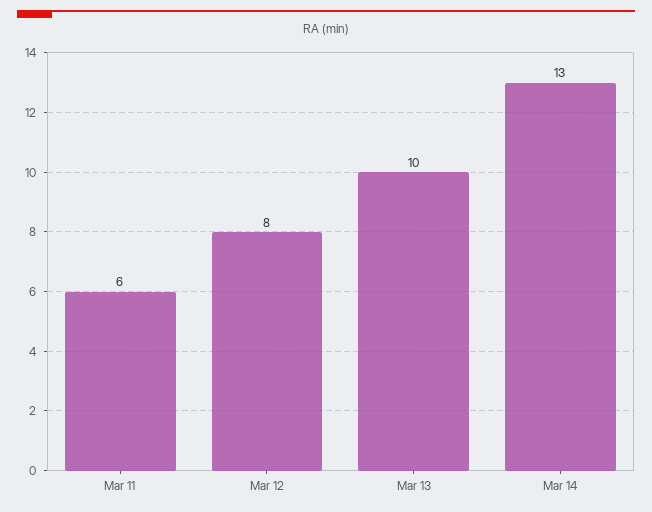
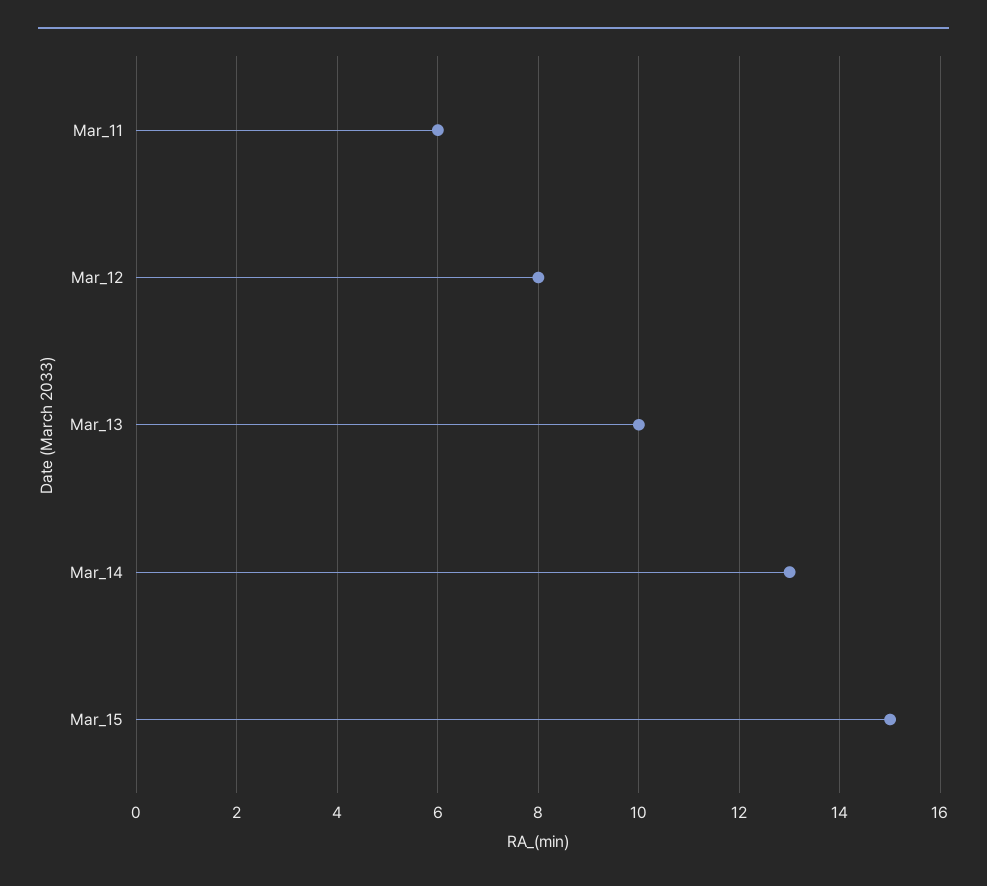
Mar_15: none -> 15

